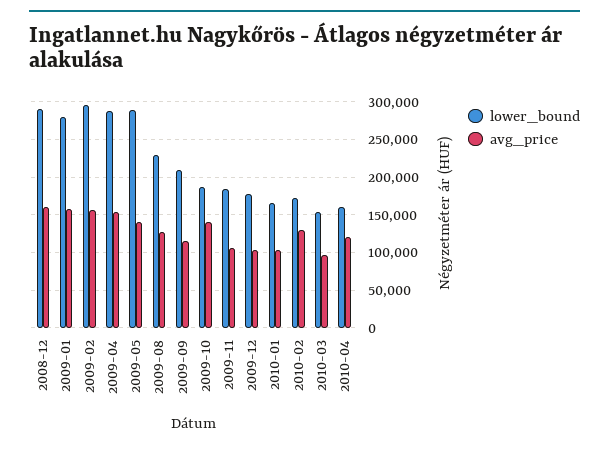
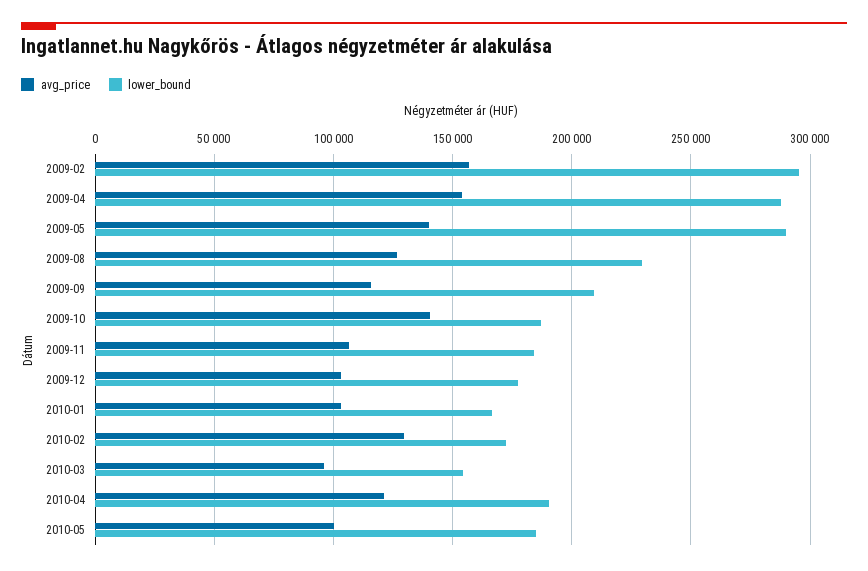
lower_bound, 2008-12: 290000 -> none
avg_price, 2008-12: 160000 -> none
lower_bound, 2009-01: 280000 -> none
avg_price, 2009-01: 160000 -> none
lower_bound, 2010-04: 160000 -> 190000
avg_price, 2010-05: none -> 100000
lower_bound, 2010-05: none -> 185000

